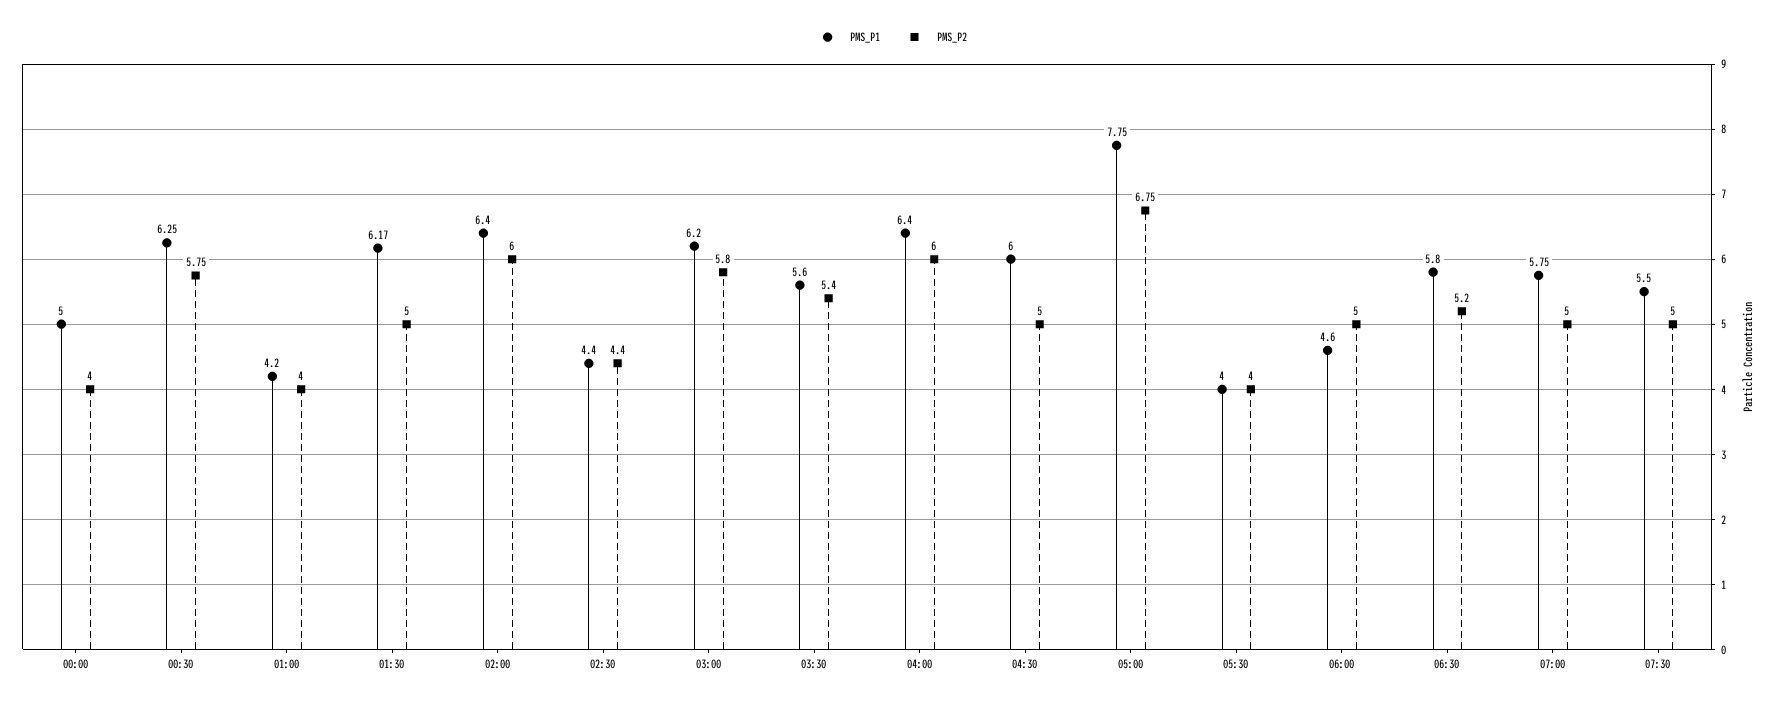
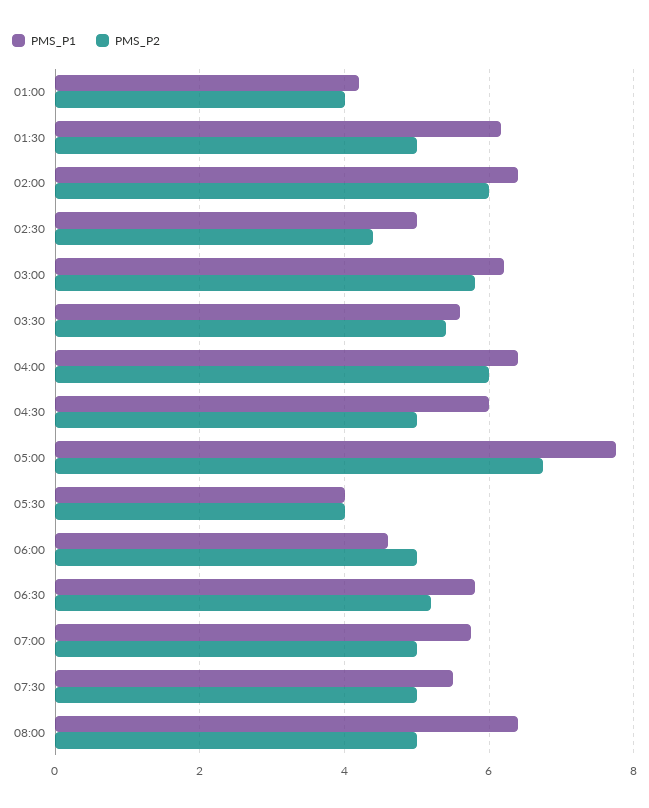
PMS_P1, 00:00: 5 -> none
PMS_P2, 00:00: 4 -> none
PMS_P1, 00:30: 6.25 -> none
PMS_P2, 00:30: 5.75 -> none
PMS_P1, 02:30: 4.4 -> 5
PMS_P1, 08:00: none -> 6.4
PMS_P2, 08:00: none -> 5

